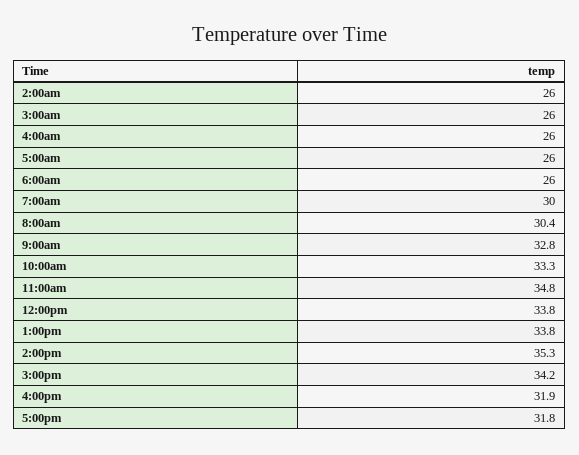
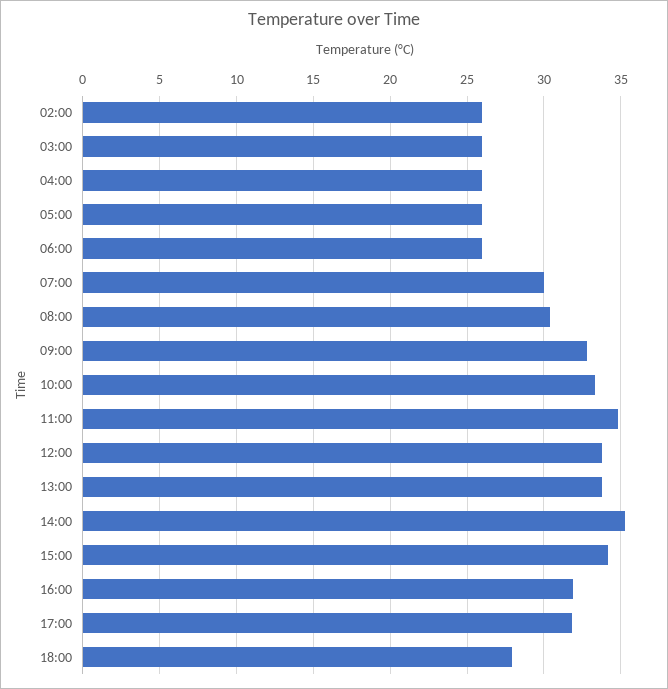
18:00: none -> 28

